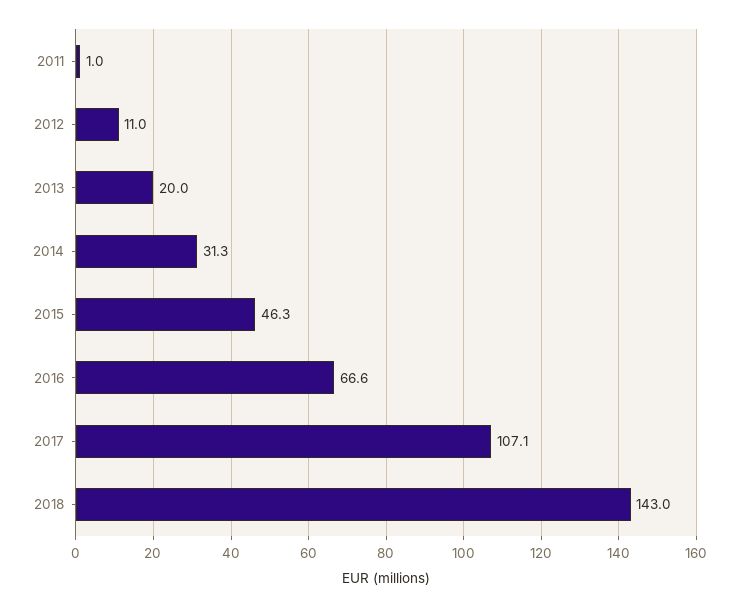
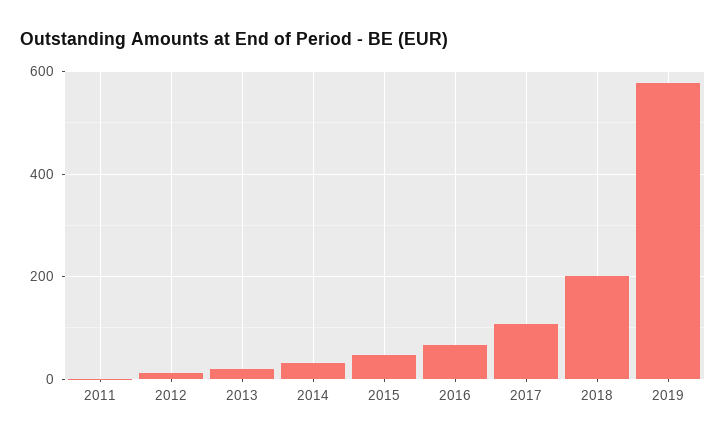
2018: 143 -> 200
2019: none -> 580

